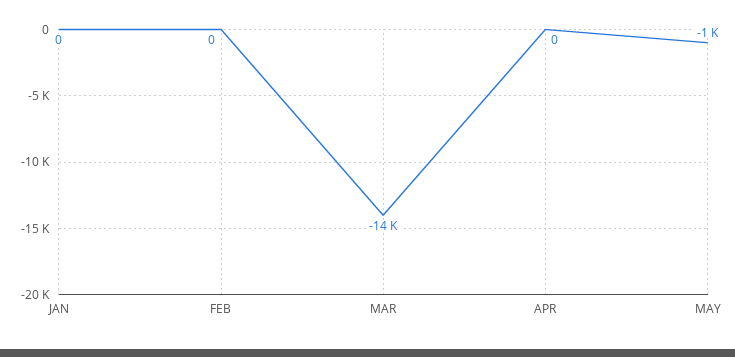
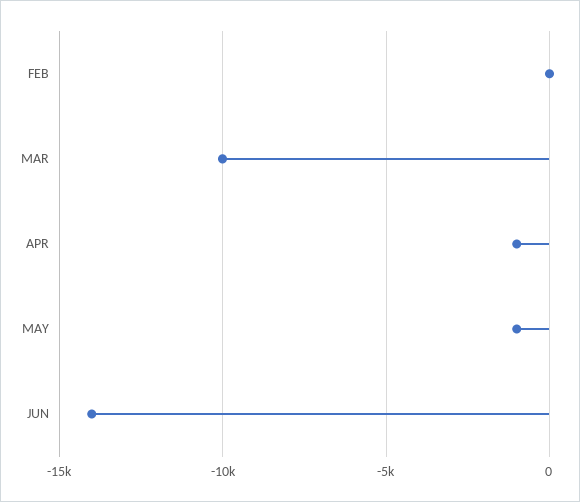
JAN: 0 -> none
MAR: -14000 -> -10000
APR: 0 -> -1000
JUN: none -> -14000

